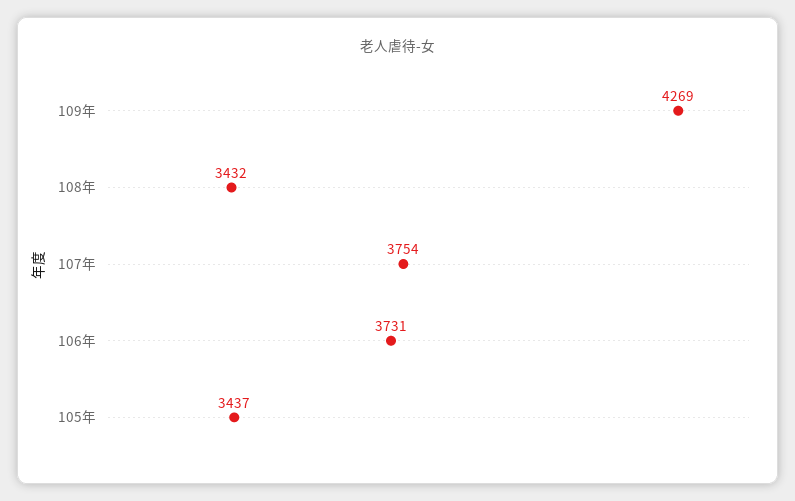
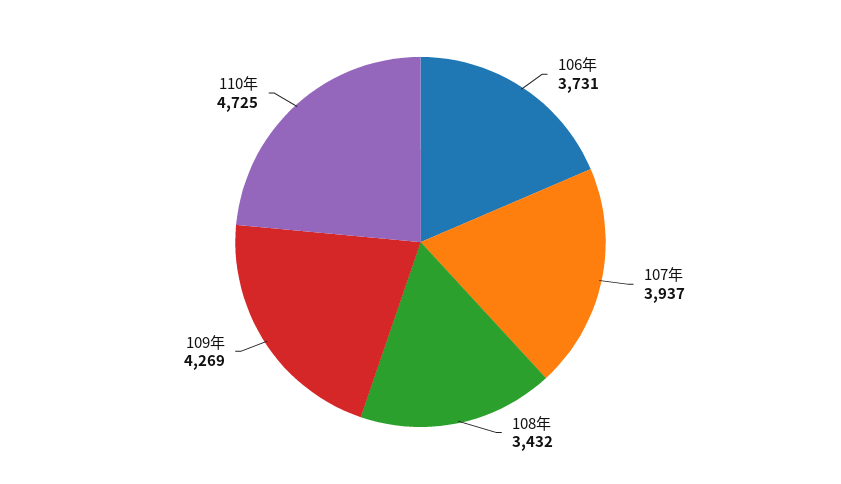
107年: 3754 -> 3937
105年: 3437 -> none
110年: none -> 4725

